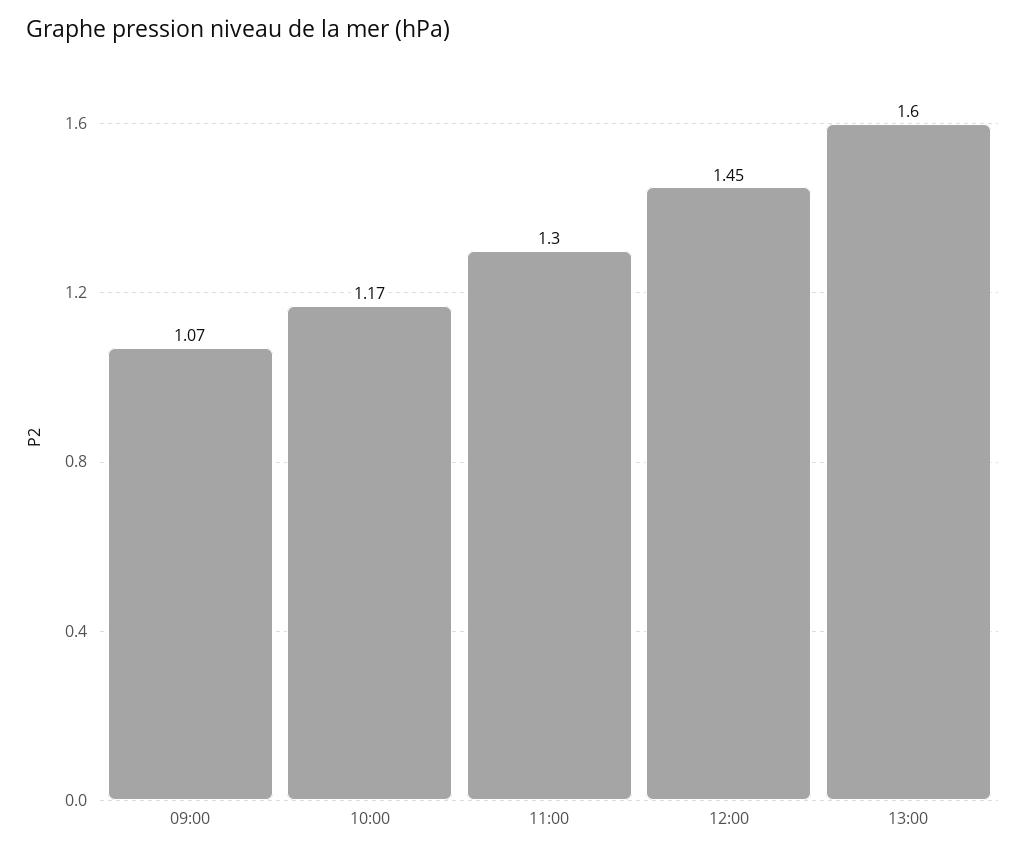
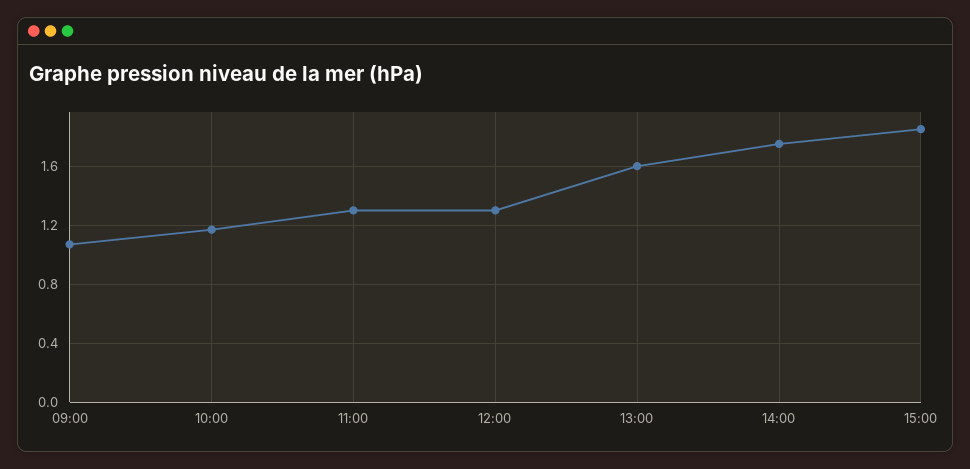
12:00: 1.45 -> 1.3
14:00: none -> 1.75
15:00: none -> 1.85

